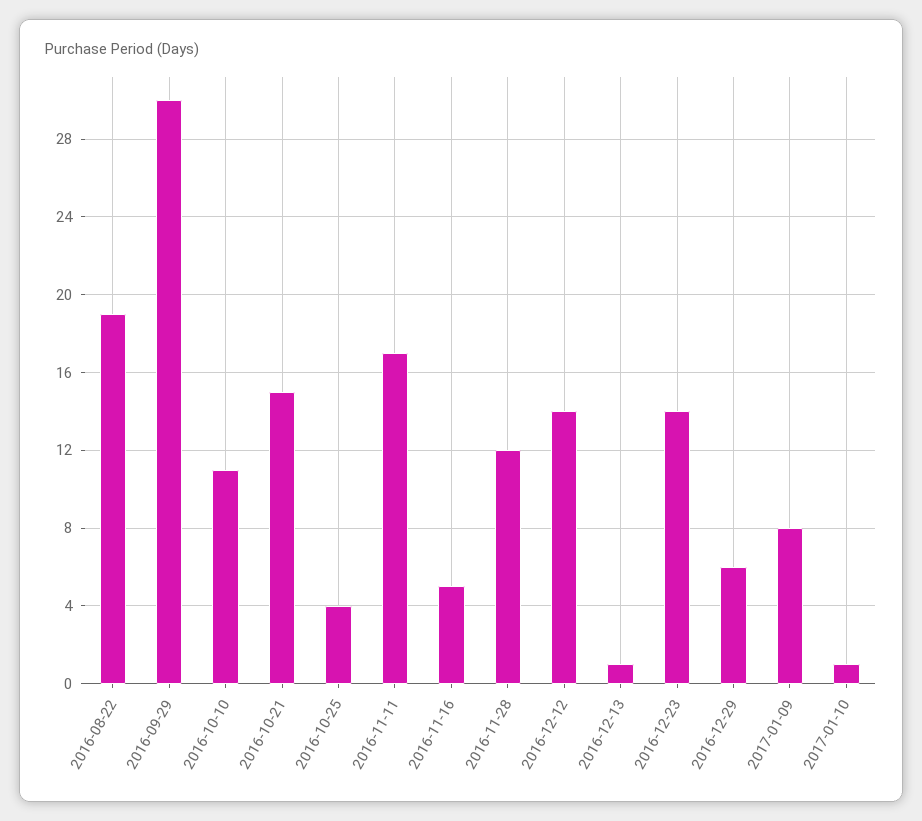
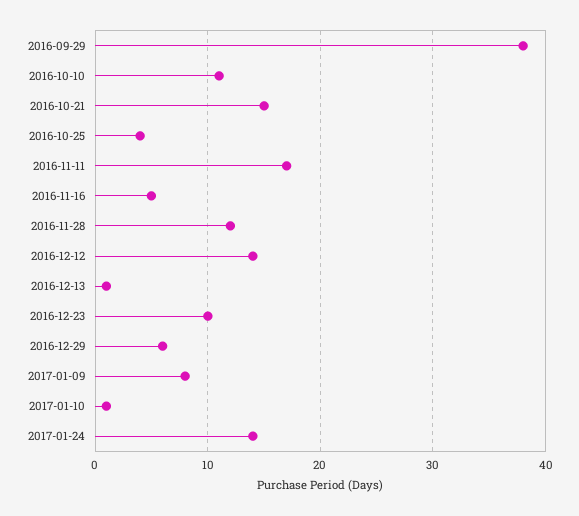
2016-08-22: 19 -> none
2016-09-29: 30 -> 38
2016-12-23: 14 -> 10
2017-01-24: none -> 14

